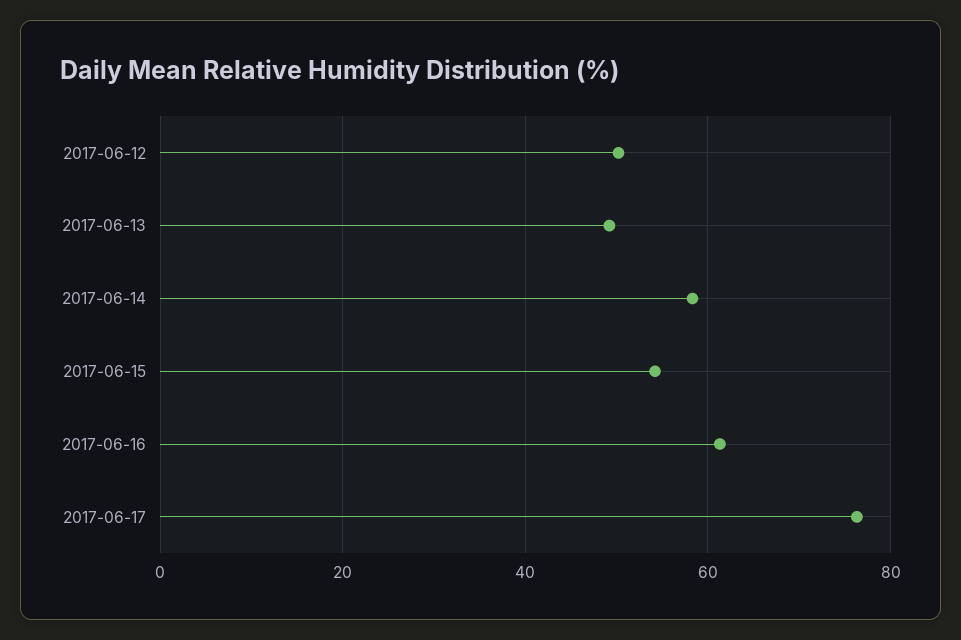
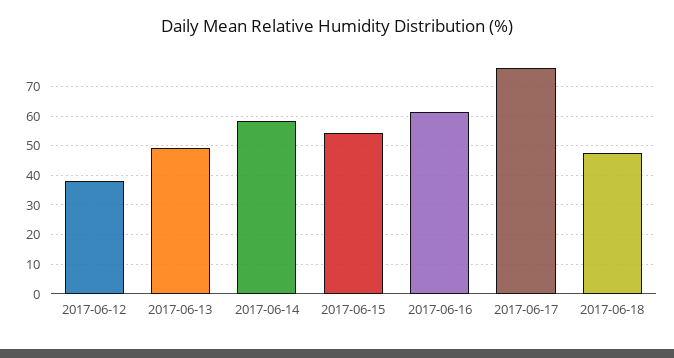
2017-06-12: 50 -> 37.5
2017-06-18: none -> 47.5

